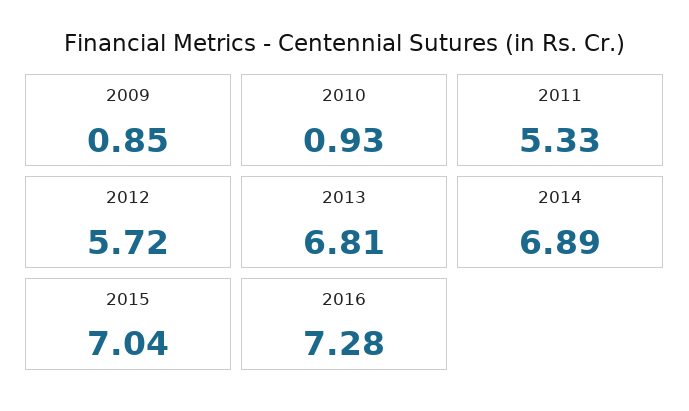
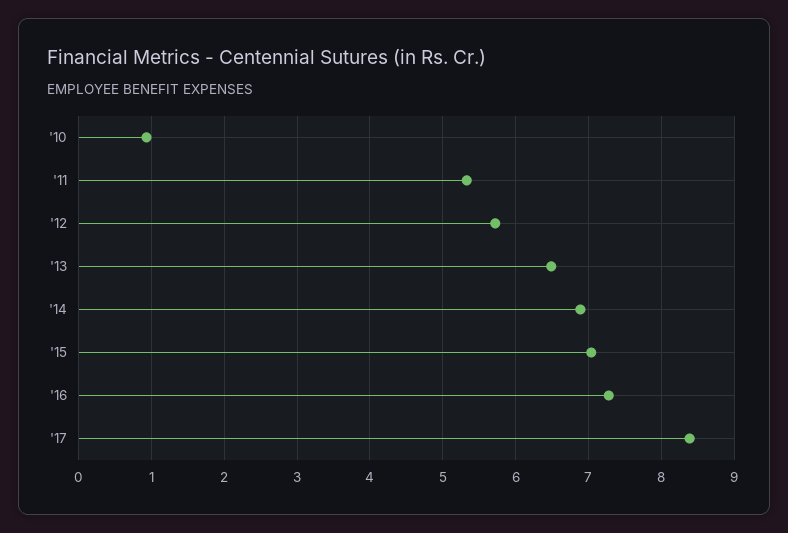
2009: 0.85 -> none
2013: 6.81 -> 6.5
'17: none -> 8.4

